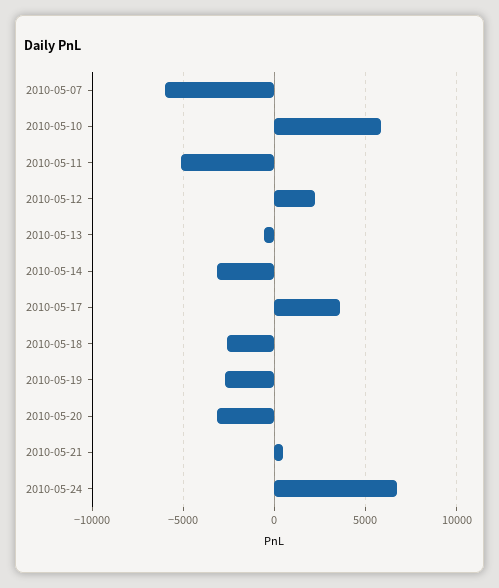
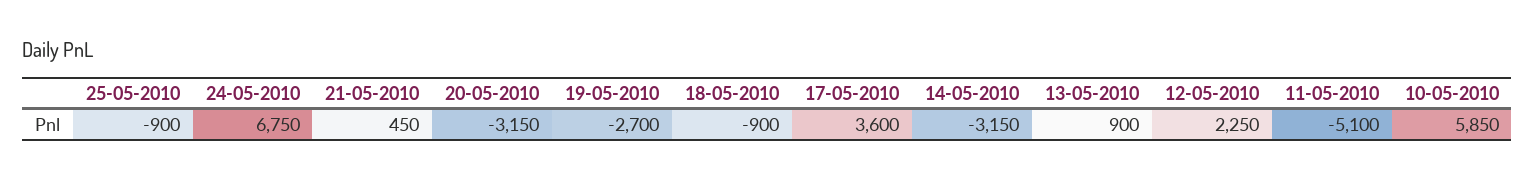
2010-05-07: -6000 -> none
2010-05-13: -500 -> 900
2010-05-18: -2500 -> -900
25-05-2010: none -> -900

